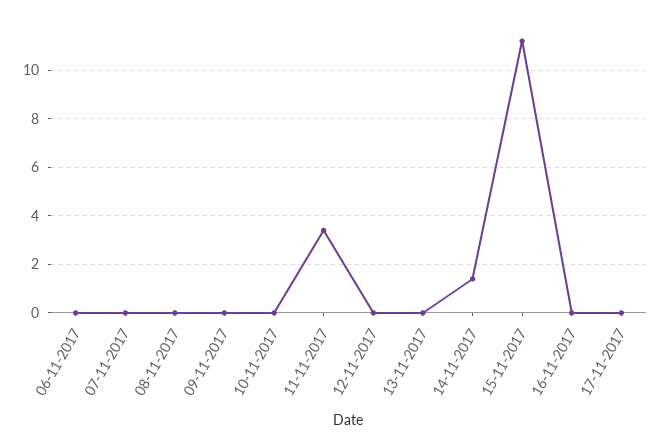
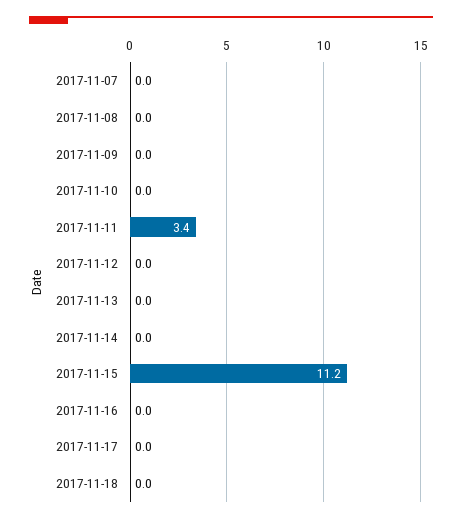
06-11-2017: 0 -> none
14-11-2017: 1.5 -> 0
2017-11-18: none -> 0

